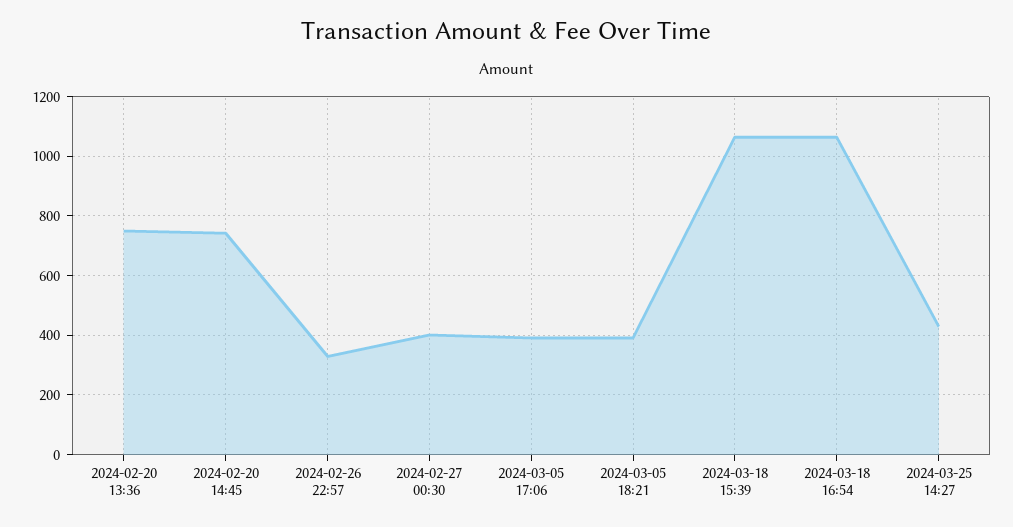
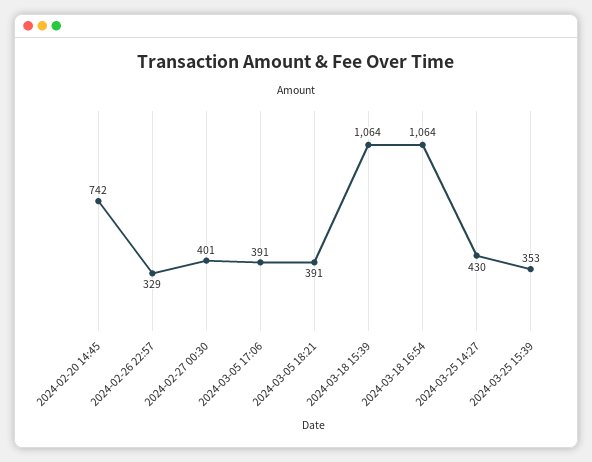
2024-02-20 13:36: 750 -> none
2024-03-25 15:39: none -> 353

